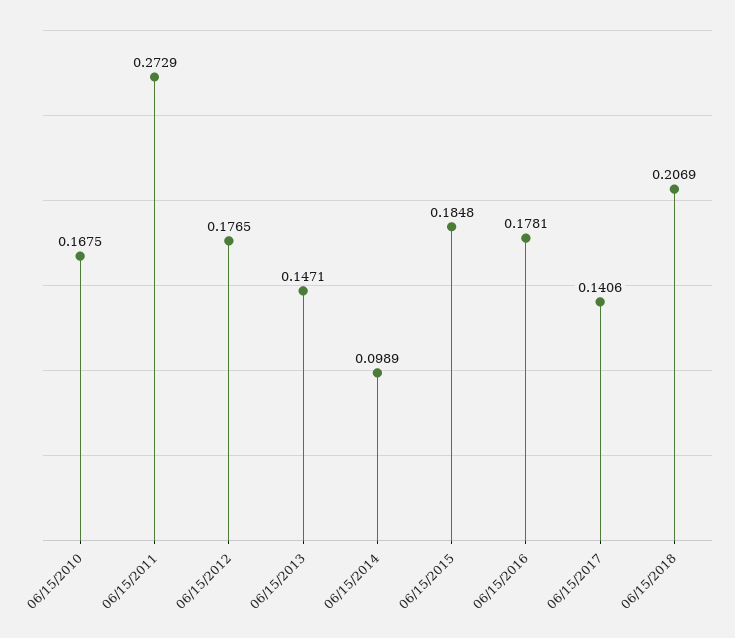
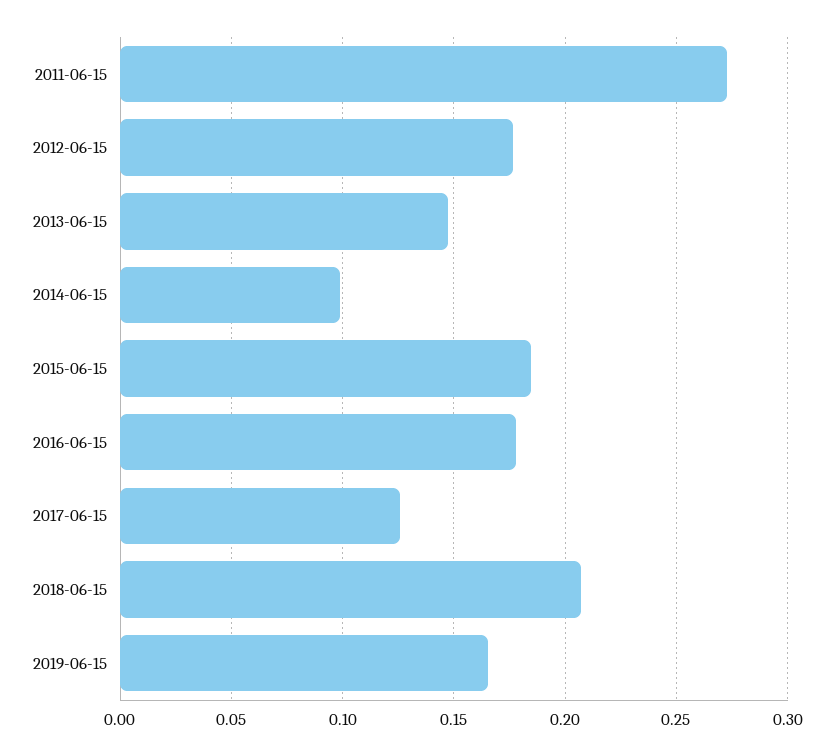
06/15/2010: 0.1675 -> none
06/15/2017: 0.1406 -> 0.125
2019-06-15: none -> 0.165

